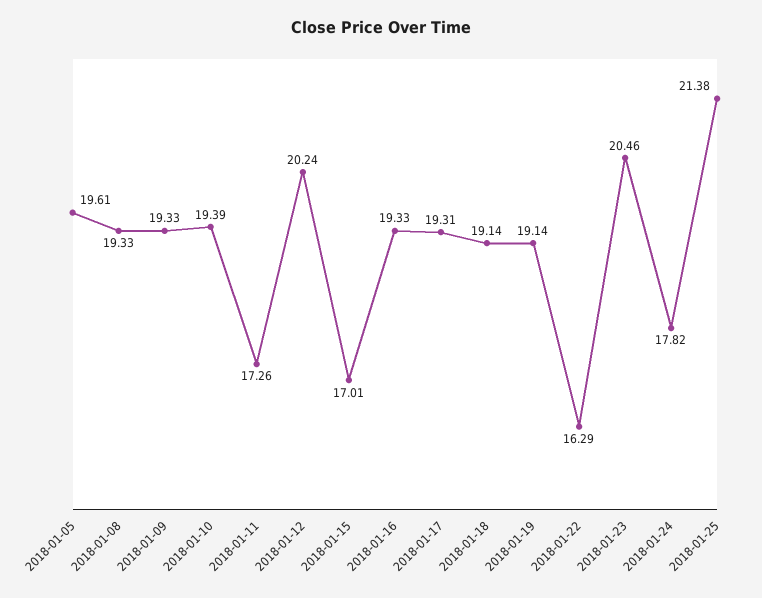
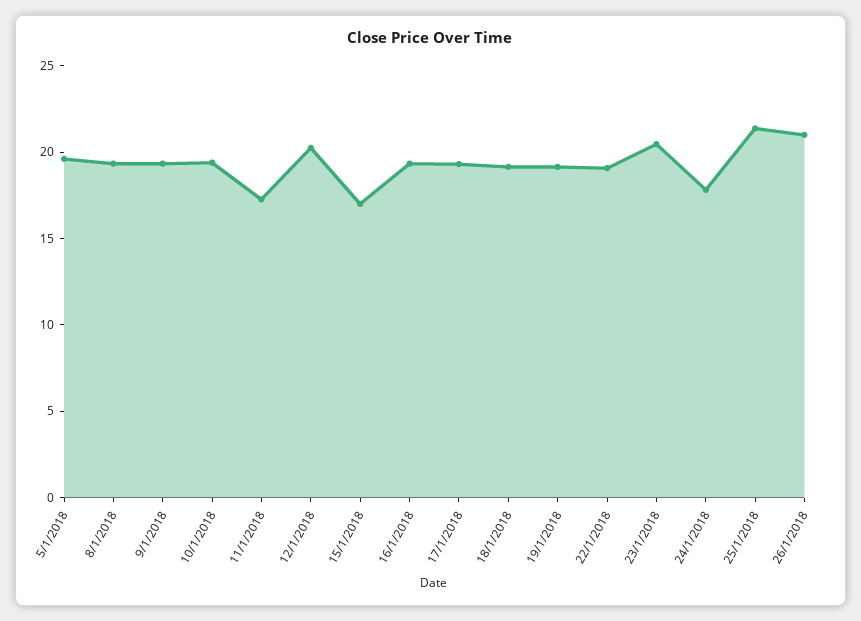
2018-01-22: 16.29 -> 19
26/1/2018: none -> 21

